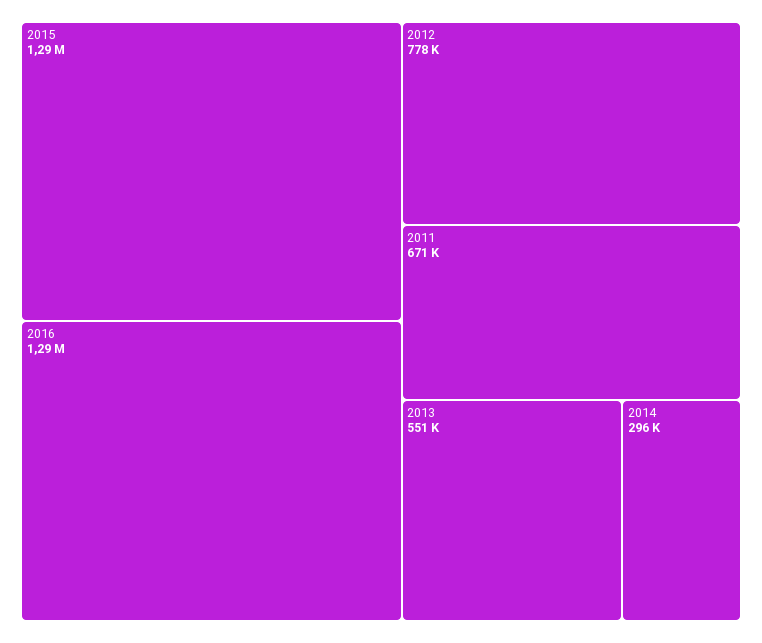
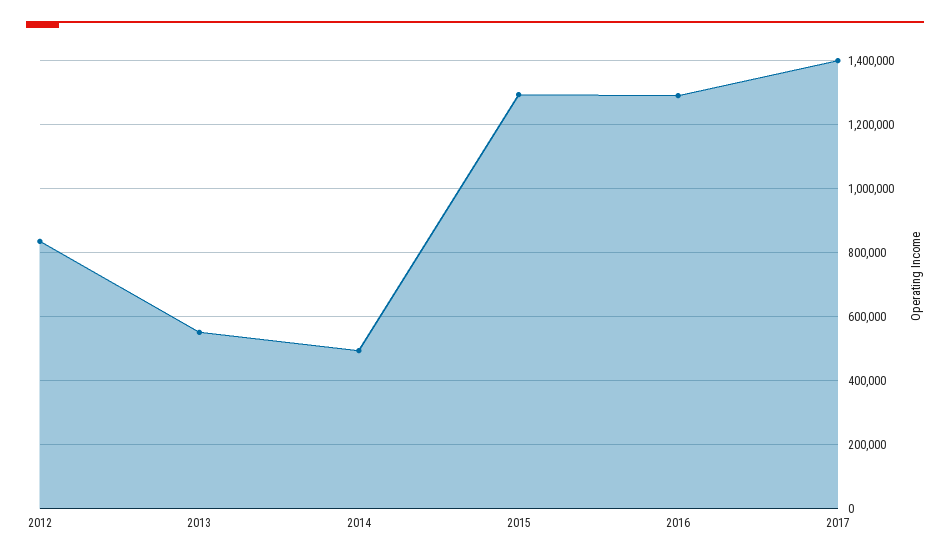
2012: 778000 -> 840000
2011: 671000 -> none
2014: 296000 -> 500000
2017: none -> 1400000

